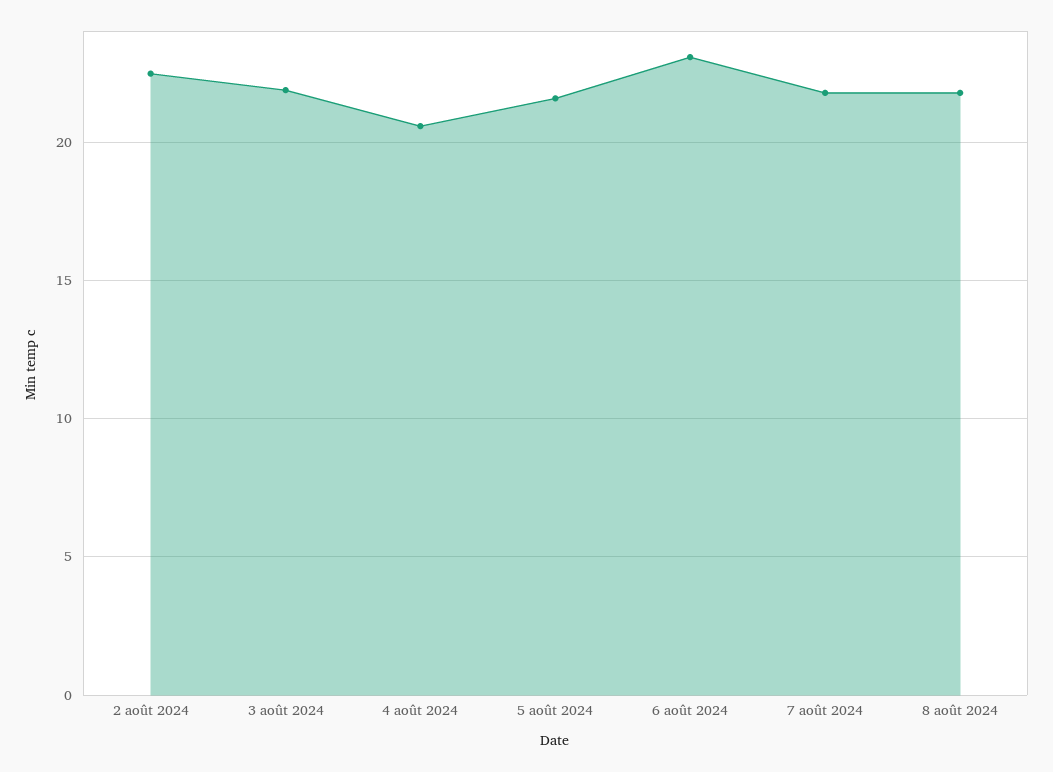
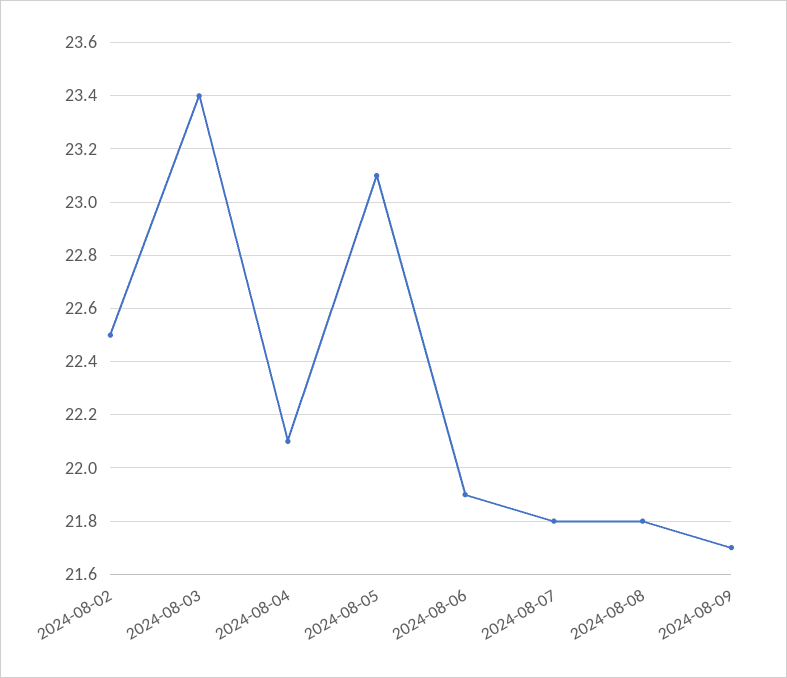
3 août 2024: 22 -> 23.4
4 août 2024: 20.5 -> 22.1
5 août 2024: 21.5 -> 23.1
6 août 2024: 23 -> 21.9
2024-08-09: none -> 21.7

